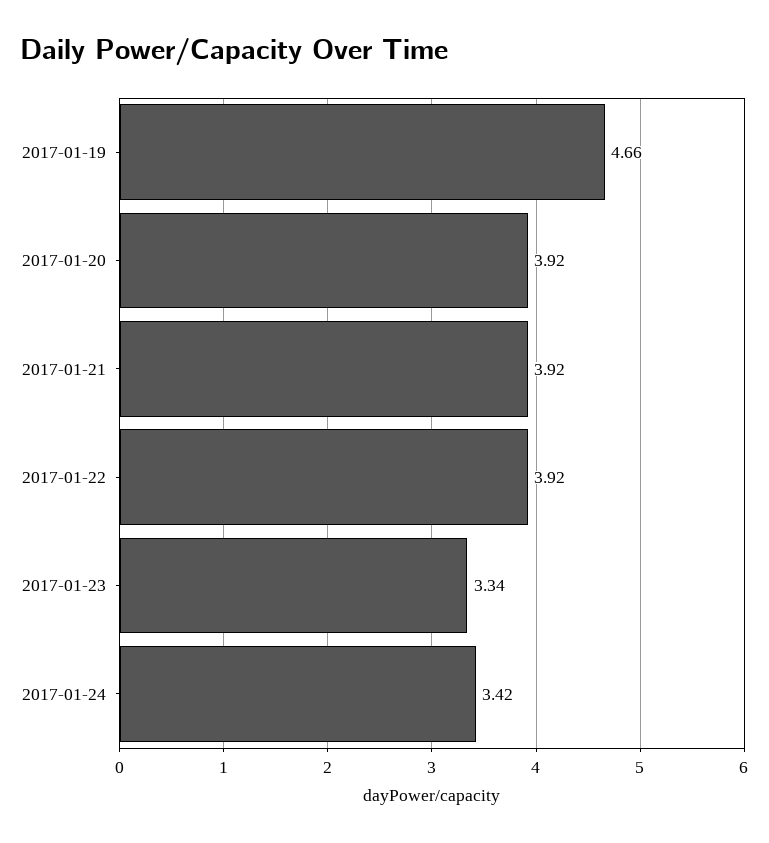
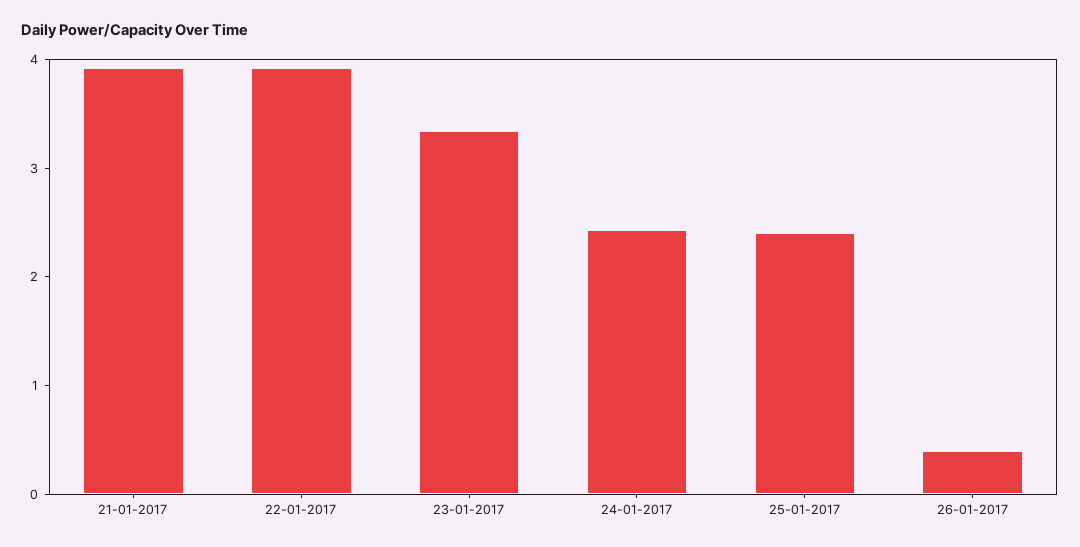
2017-01-19: 4.66 -> none
2017-01-20: 3.92 -> none
2017-01-24: 3.42 -> 2.4
25-01-2017: none -> 2.4
26-01-2017: none -> 0.4

